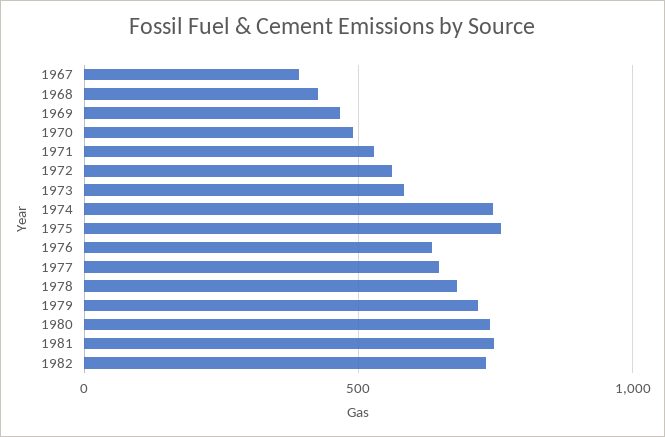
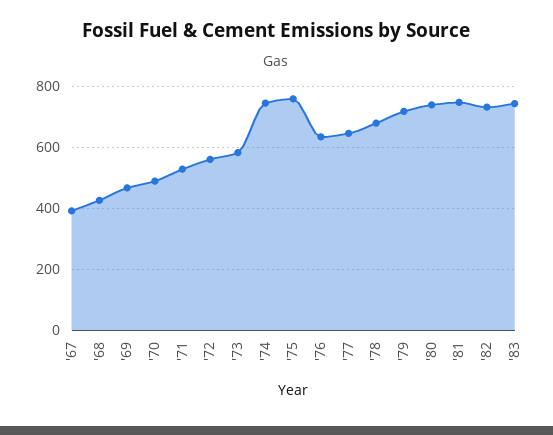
'83: none -> 740

